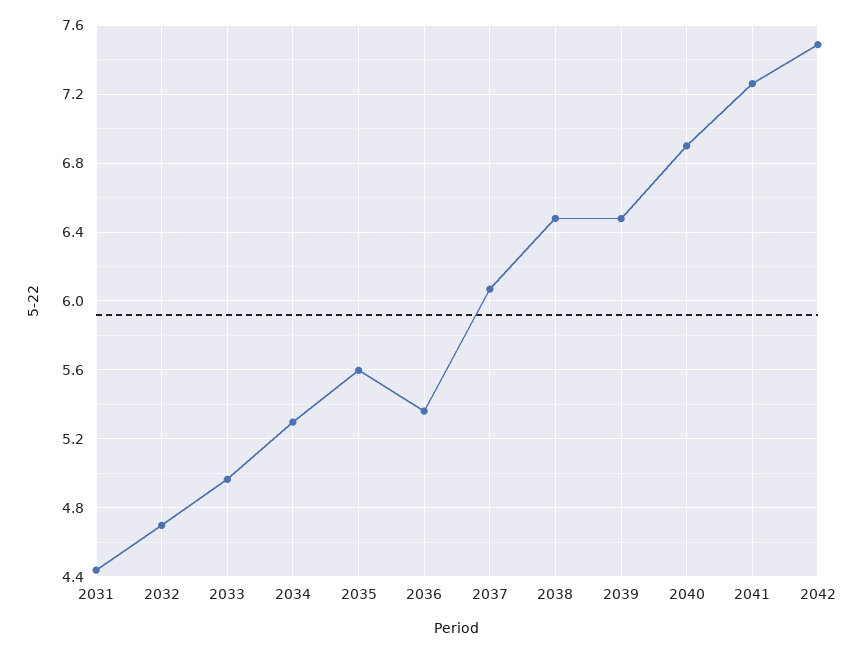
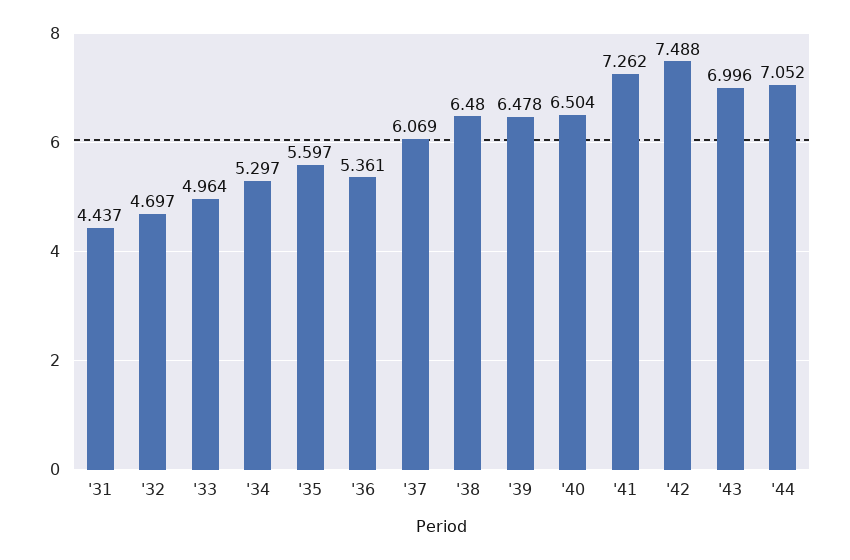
2040: 6.9 -> 6.504
'43: none -> 6.996
'44: none -> 7.052

